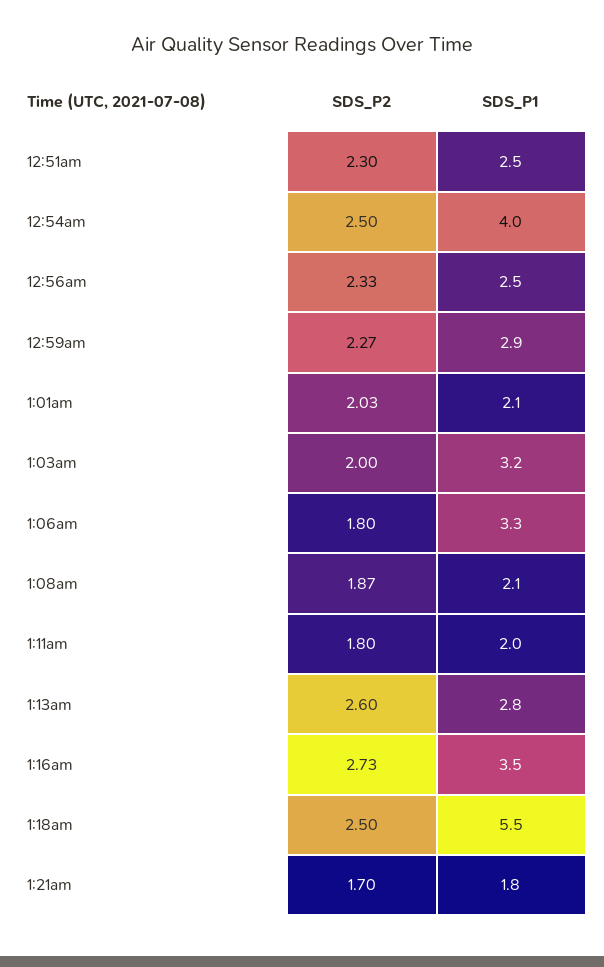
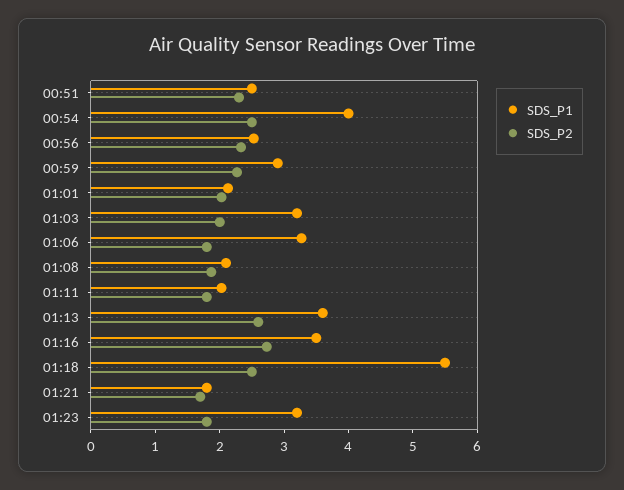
SDS_P1, 1:13am: 2.8 -> 3.6
SDS_P1, 01:23: none -> 3.2
SDS_P2, 01:23: none -> 1.8

